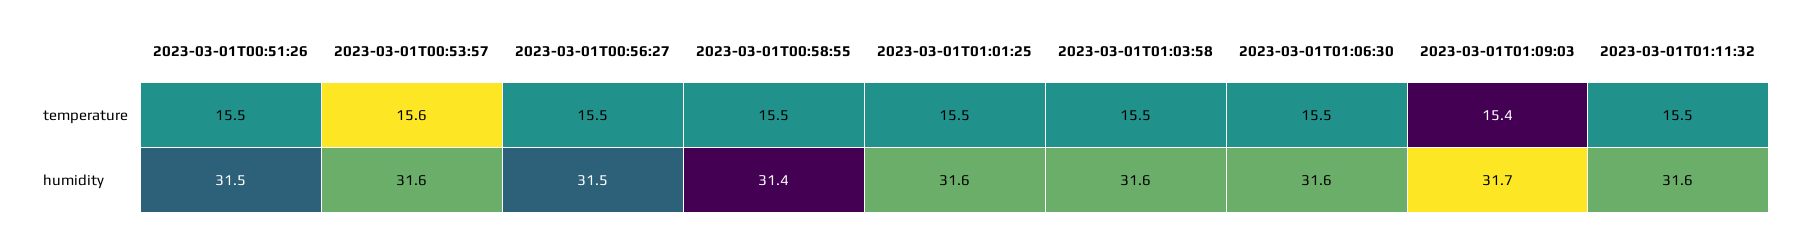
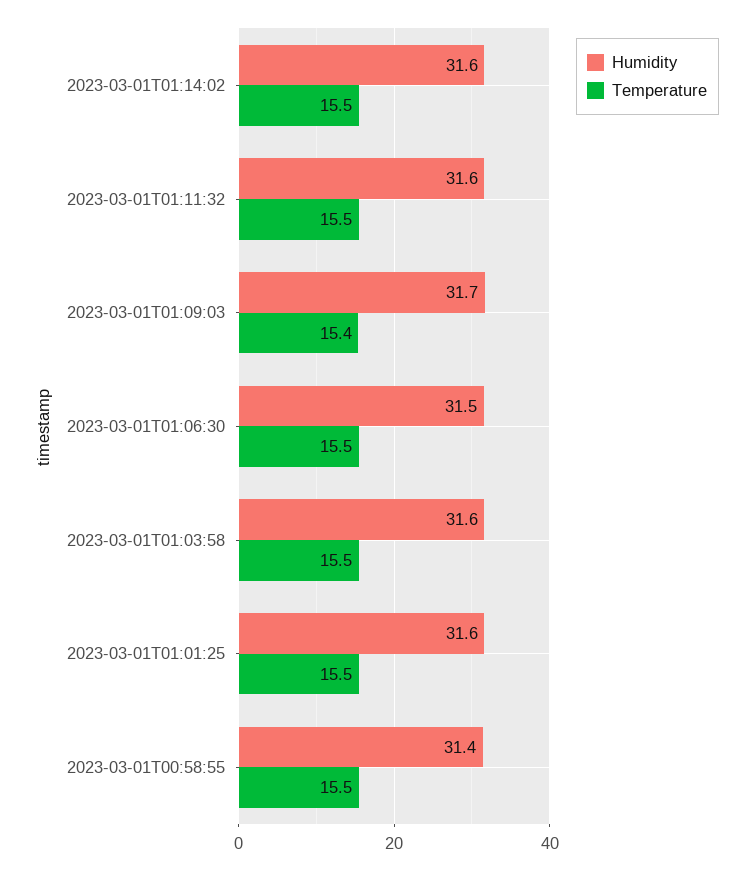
temperature, 2023-03-01T00:51:26: 15.5 -> none
temperature, 2023-03-01T00:53:57: 15.6 -> none
temperature, 2023-03-01T00:56:27: 15.5 -> none
humidity, 2023-03-01T00:51:26: 31.5 -> none
humidity, 2023-03-01T00:53:57: 31.6 -> none
humidity, 2023-03-01T00:56:27: 31.5 -> none
humidity, 2023-03-01T01:06:30: 31.6 -> 31.5
humidity, 2023-03-01T01:14:02: none -> 31.6
temperature, 2023-03-01T01:14:02: none -> 15.5

